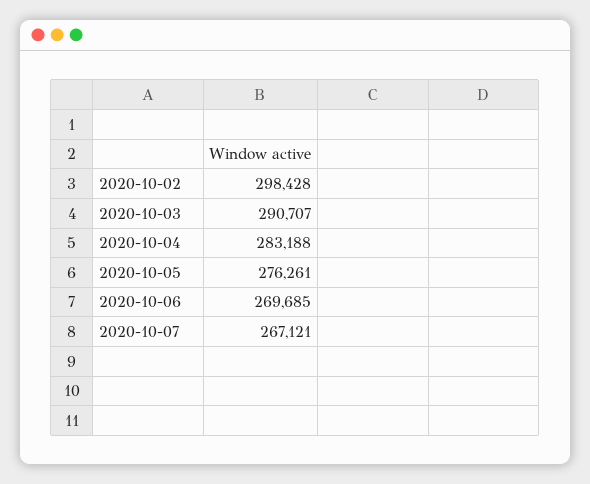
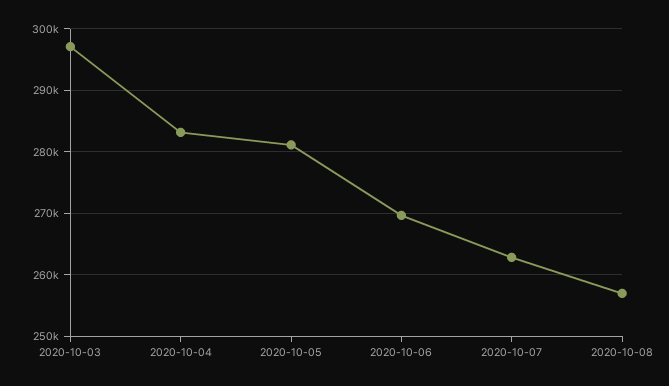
2020-10-02: 298428 -> none
2020-10-03: 290707 -> 297000
2020-10-05: 276261 -> 281000
2020-10-07: 267121 -> 263000
2020-10-08: none -> 257000

